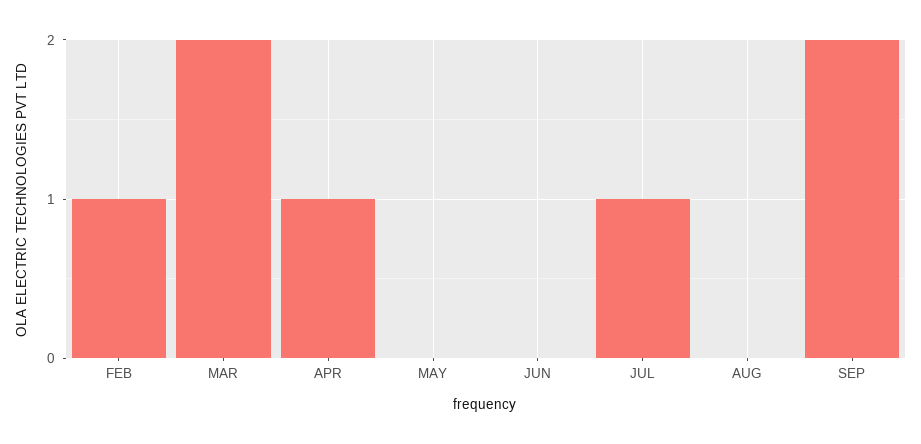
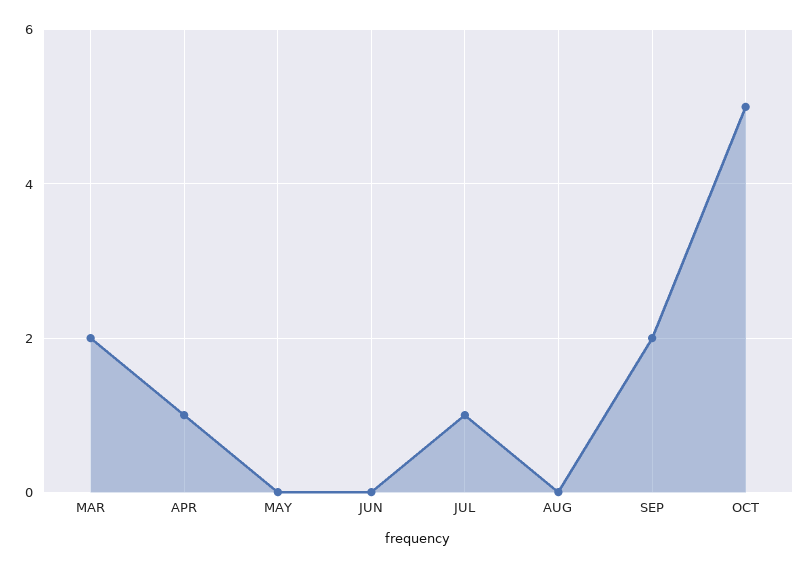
FEB: 1 -> none
OCT: none -> 5

